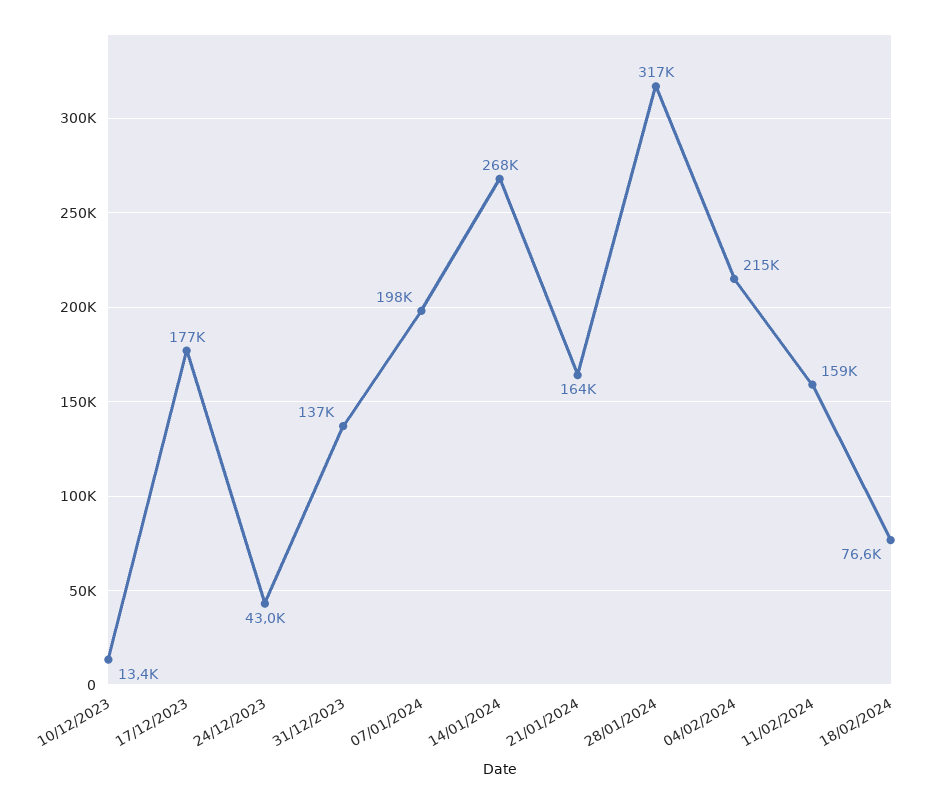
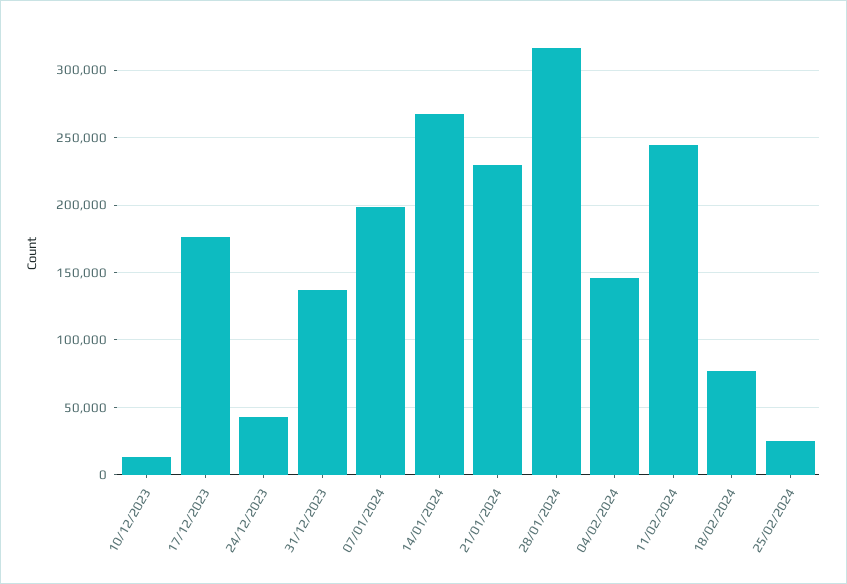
21/01/2024: 164000 -> 230000
04/02/2024: 215000 -> 145000
11/02/2024: 159000 -> 245000
25/02/2024: none -> 25000

